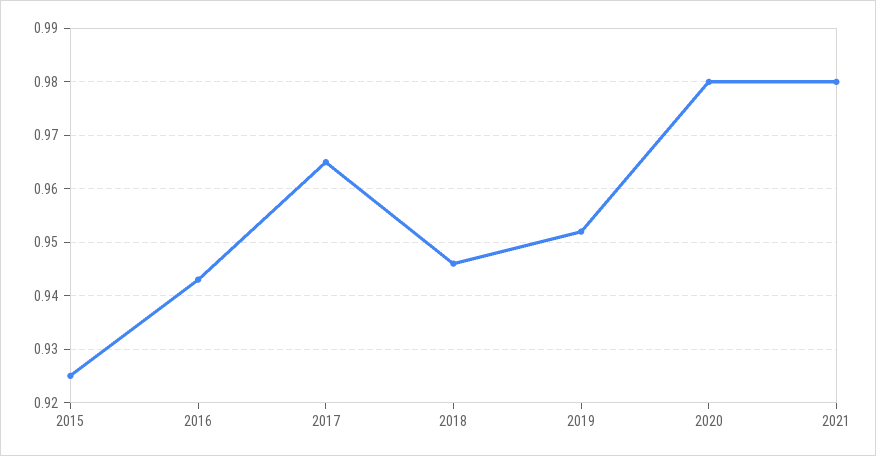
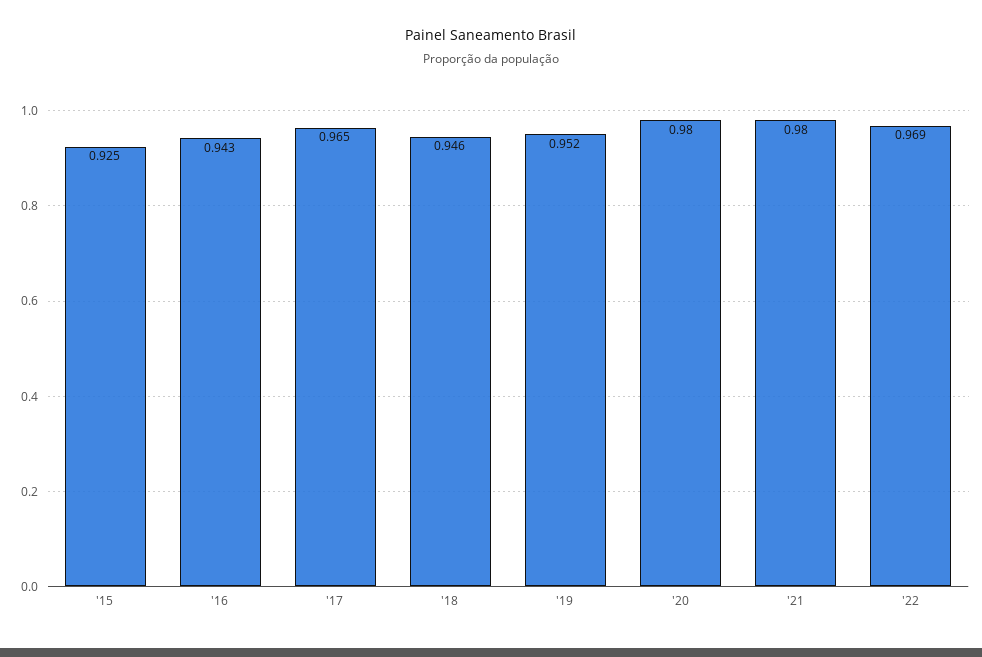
'22: none -> 0.969

